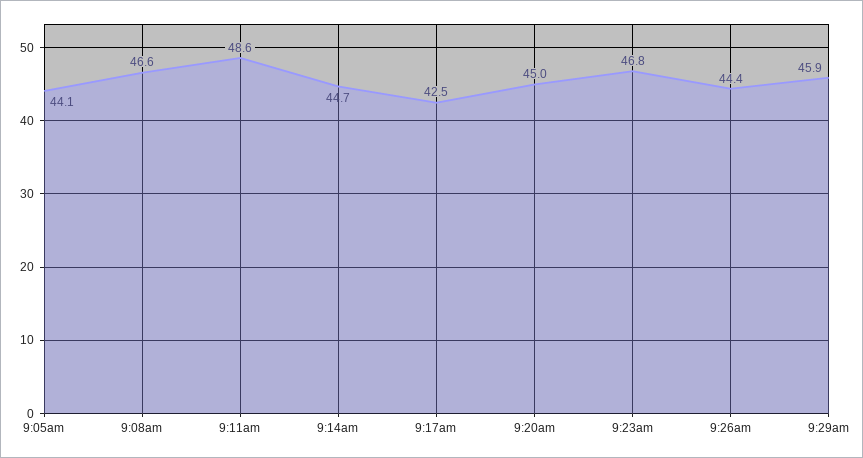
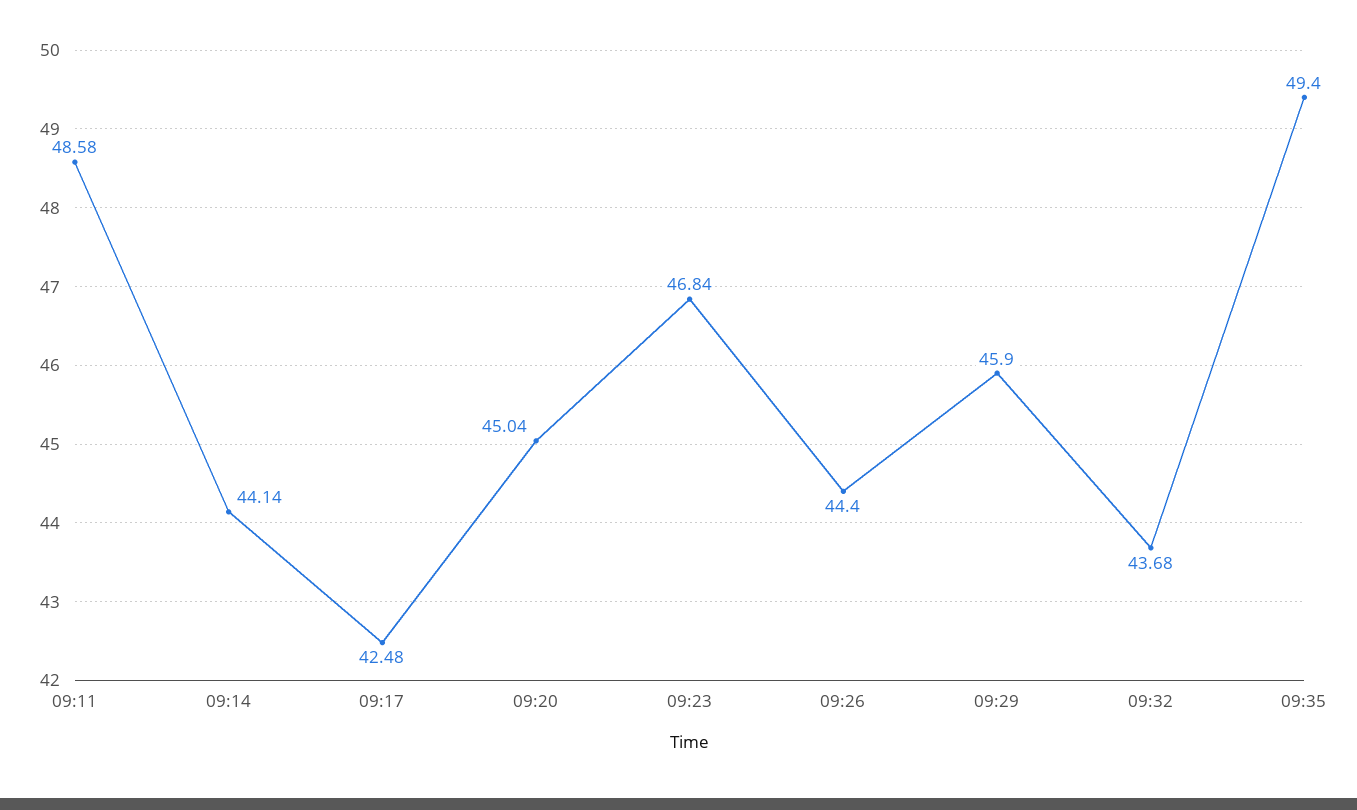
9:05am: 44.1 -> none
9:08am: 46.6 -> none
9:14am: 44.7 -> 44.14
09:32: none -> 43.68
09:35: none -> 49.4

